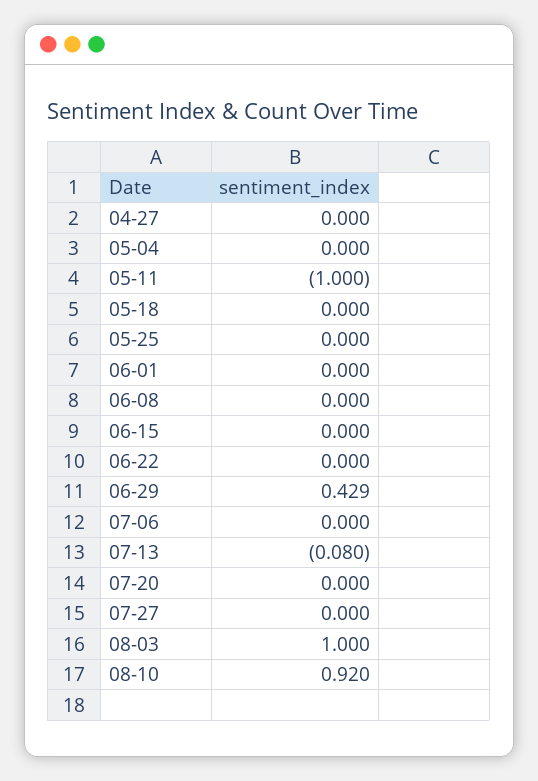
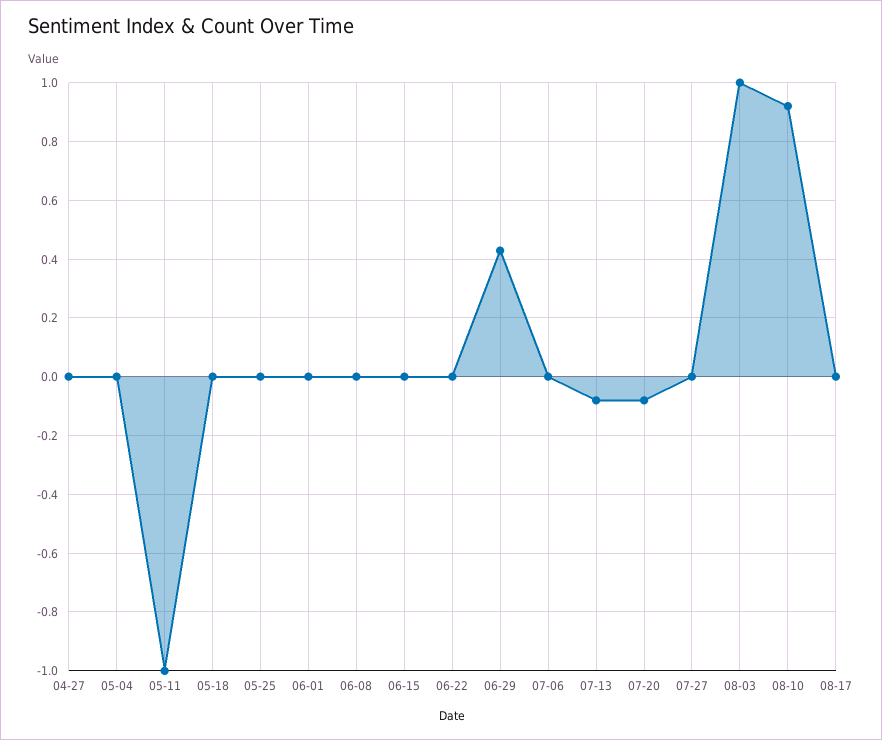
07-20: 0 -> -0.075
08-17: none -> 0

